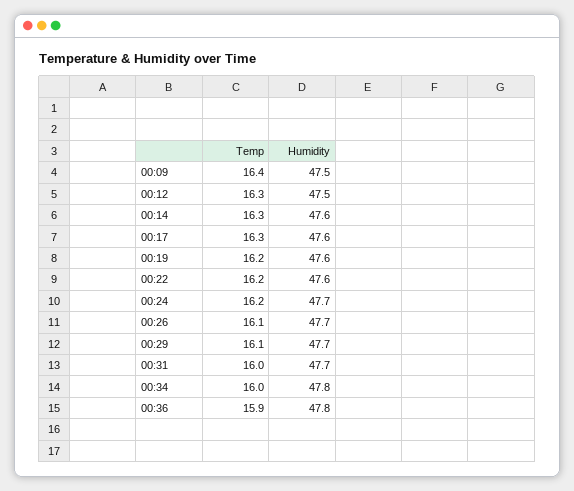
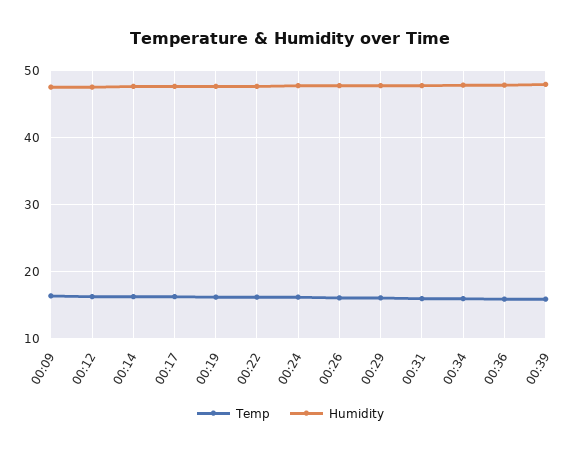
Temp, 00:39: none -> 16
Humidity, 00:39: none -> 48

